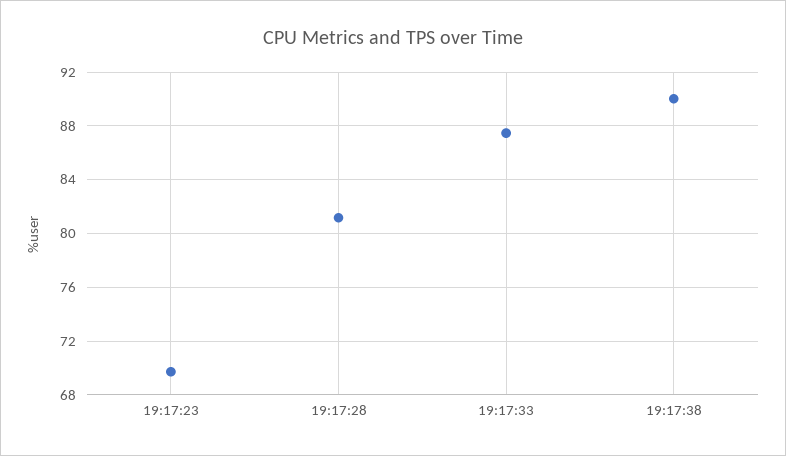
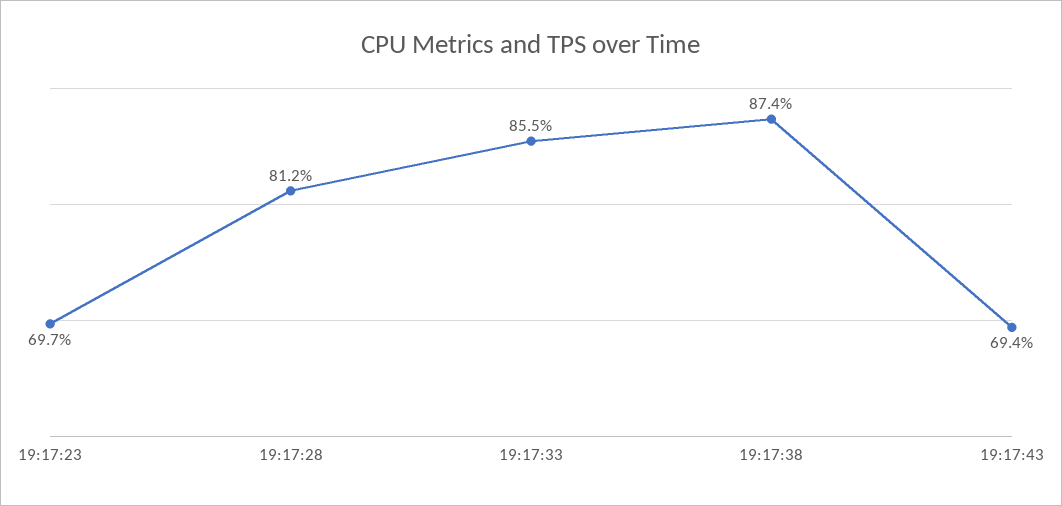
19:17:33: 87.5 -> 85.5
19:17:38: 90 -> 87.4
19:17:43: none -> 69.4

